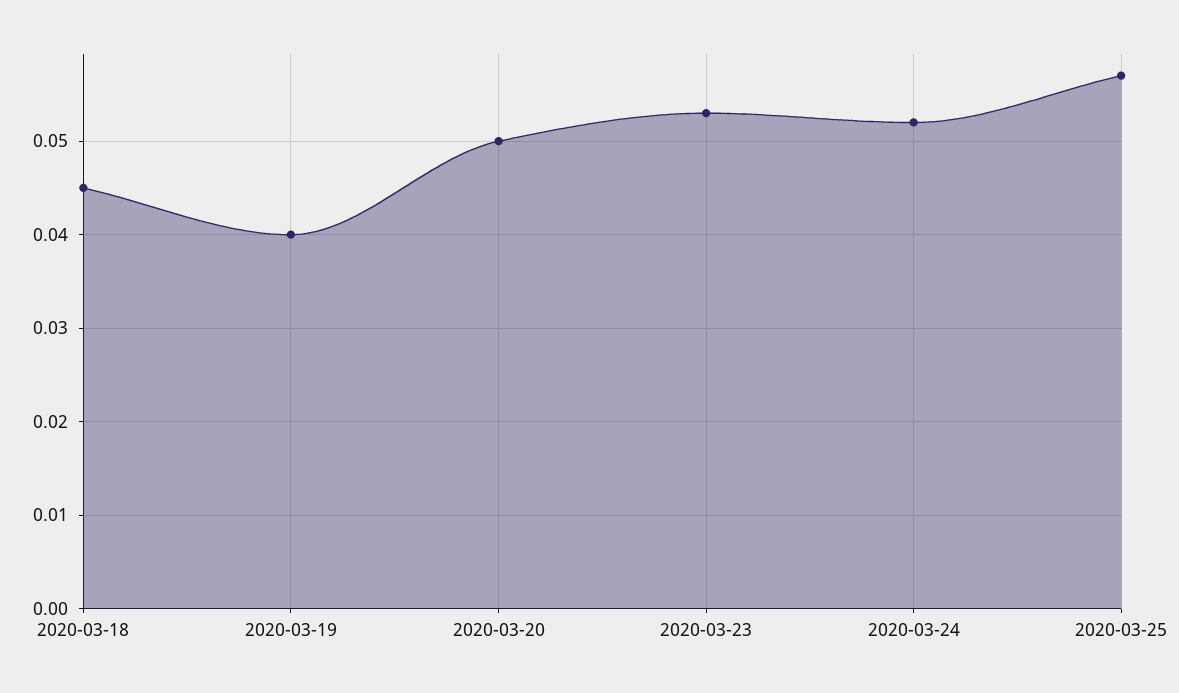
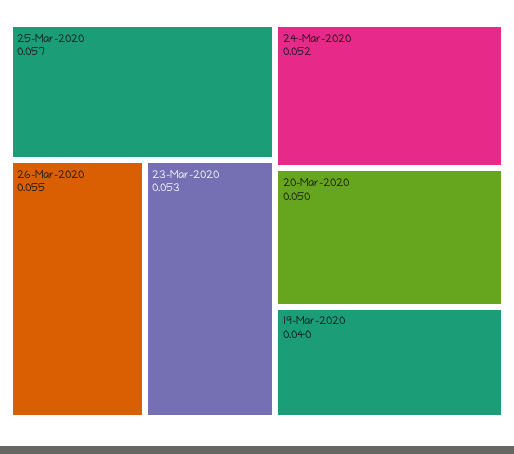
2020-03-18: 0.045 -> none
26-Mar-2020: none -> 0.055

